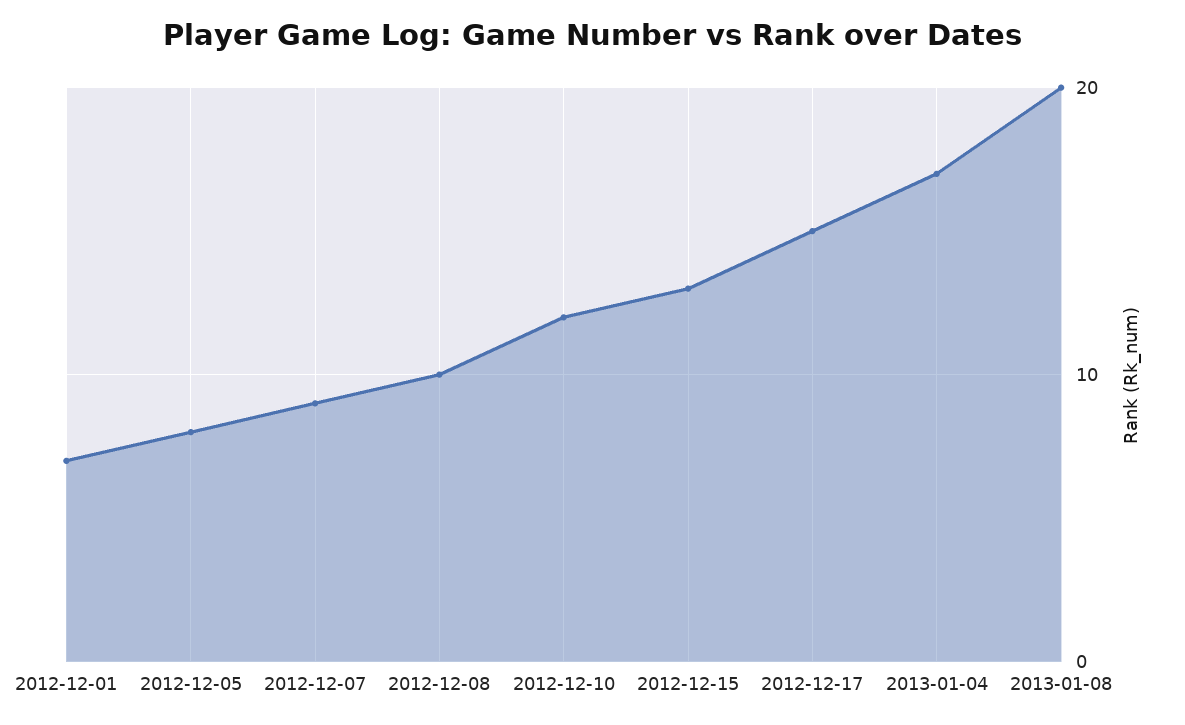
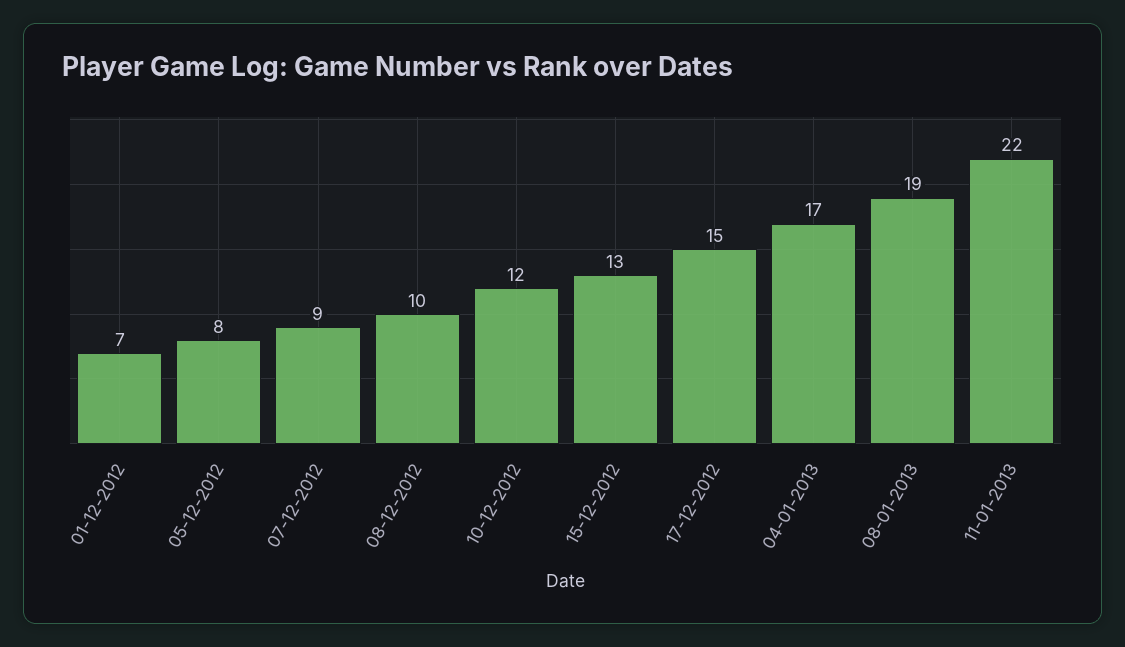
2013-01-08: 20 -> 19
11-01-2013: none -> 22

